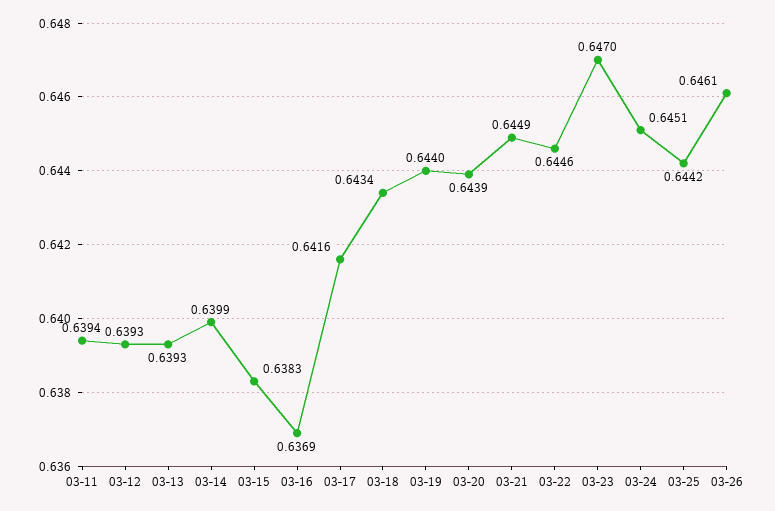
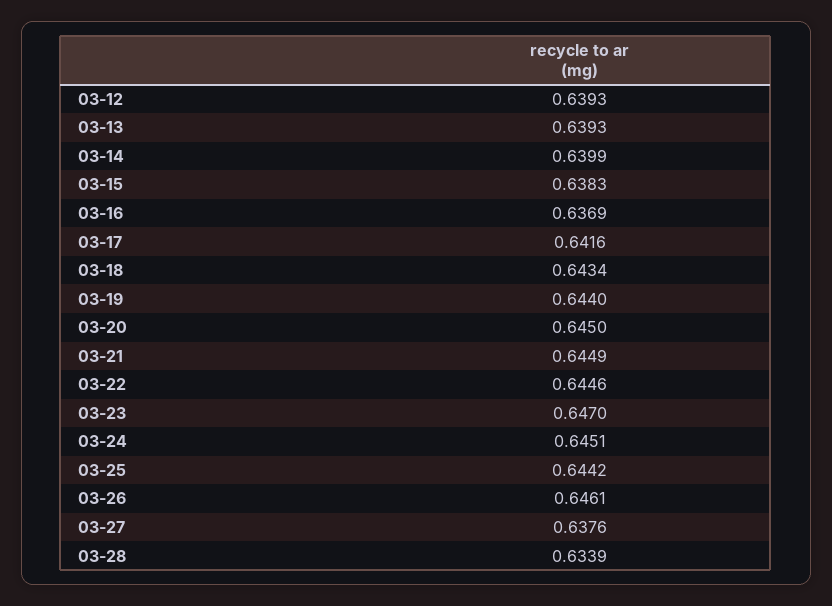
03-11: 0.6394 -> none
03-20: 0.6439 -> 0.645
03-27: none -> 0.6376
03-28: none -> 0.6339

